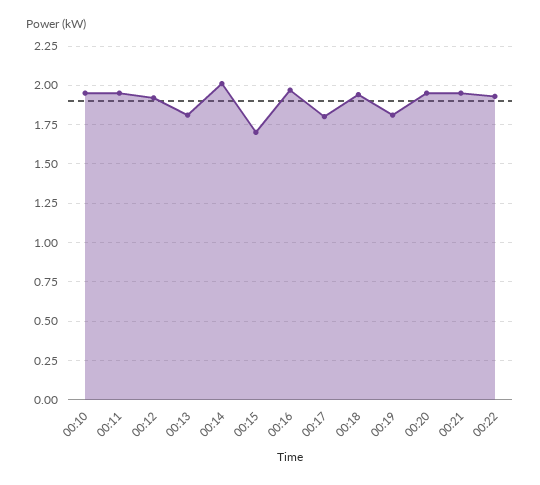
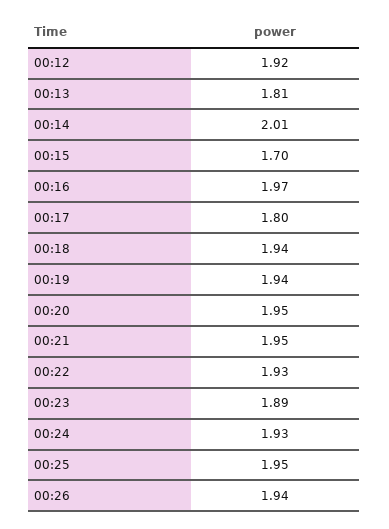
00:10: 1.95 -> none
00:11: 1.95 -> none
00:19: 1.8 -> 1.94
00:23: none -> 1.89
00:24: none -> 1.93
00:25: none -> 1.95
00:26: none -> 1.94

